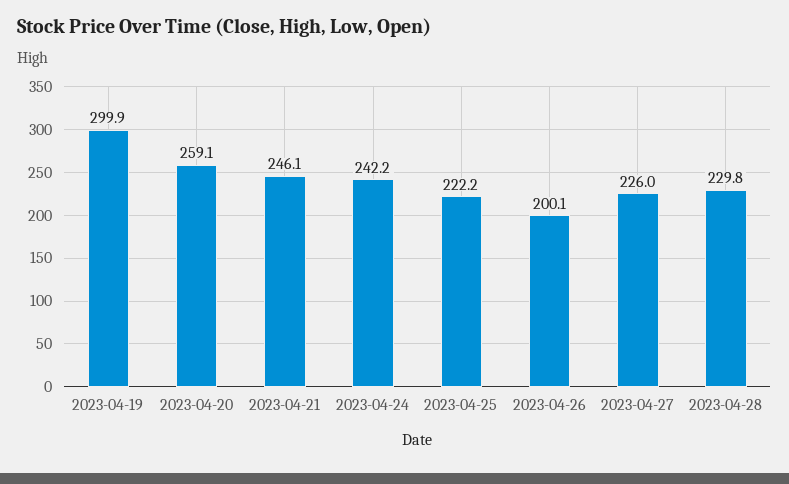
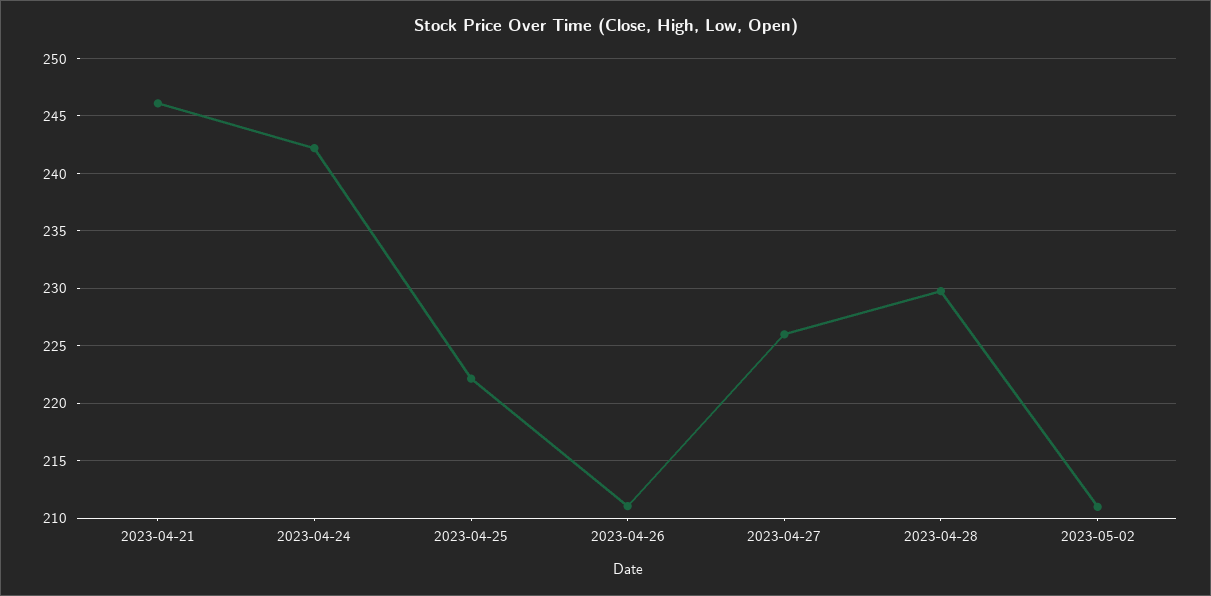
2023-04-19: 299.9 -> none
2023-04-20: 259.1 -> none
2023-04-26: 200.1 -> 211
2023-05-02: none -> 211

